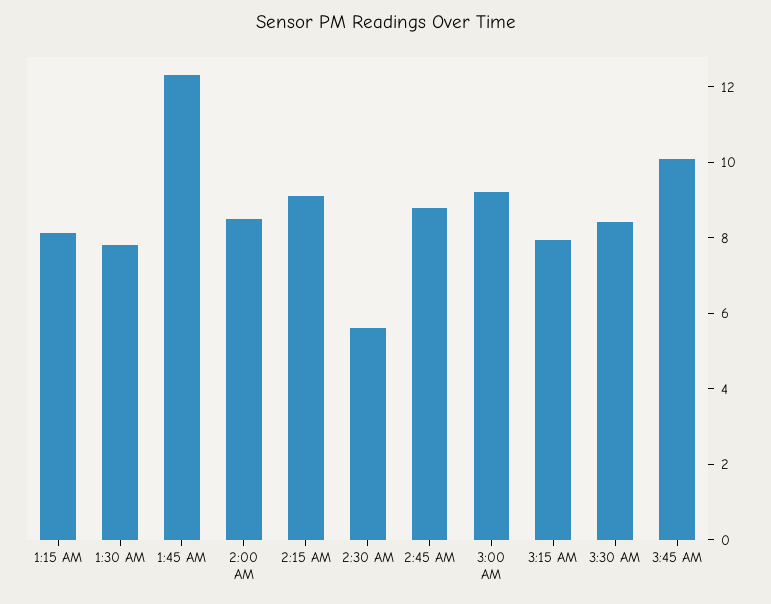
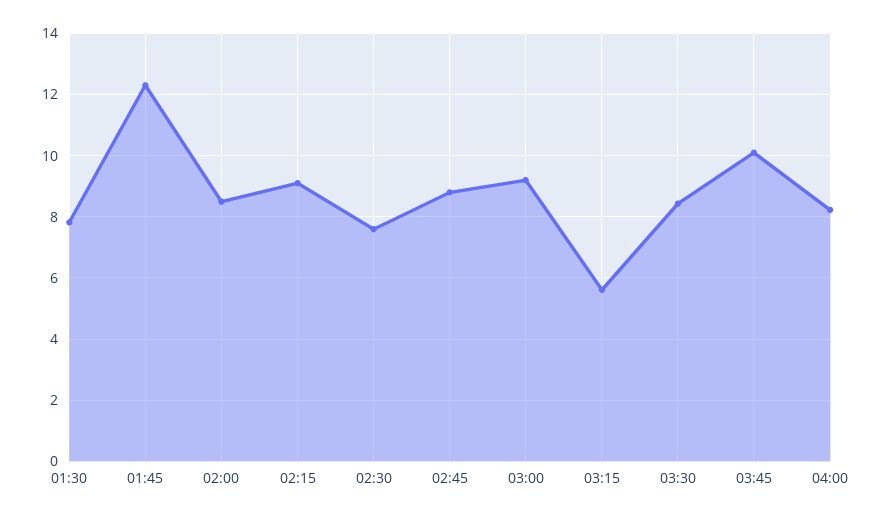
1:15 AM: 8 -> none
2:30 AM: 5.5 -> 7.6
3:15 AM: 8 -> 5.6
04:00: none -> 8.2

